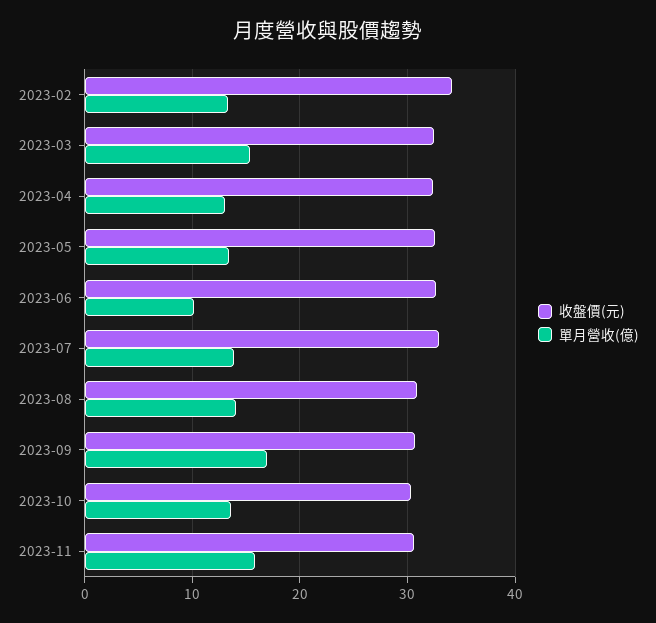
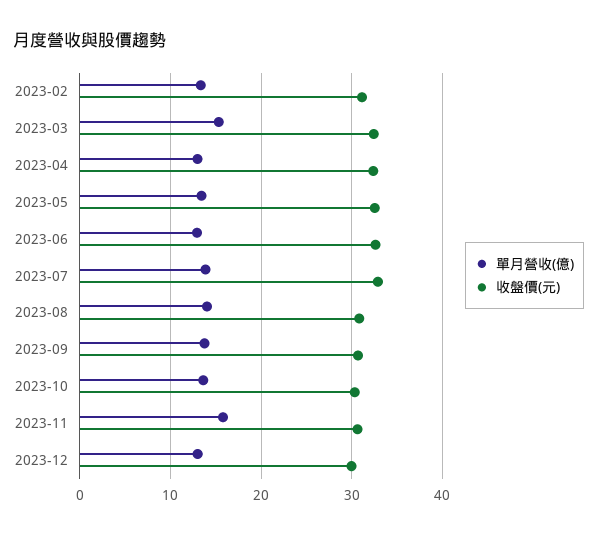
收盤價(元), 2023-02: 34 -> 31
單月營收(億), 2023-06: 10 -> 13
單月營收(億), 2023-09: 17 -> 14
單月營收(億), 2023-12: none -> 13
收盤價(元), 2023-12: none -> 30

